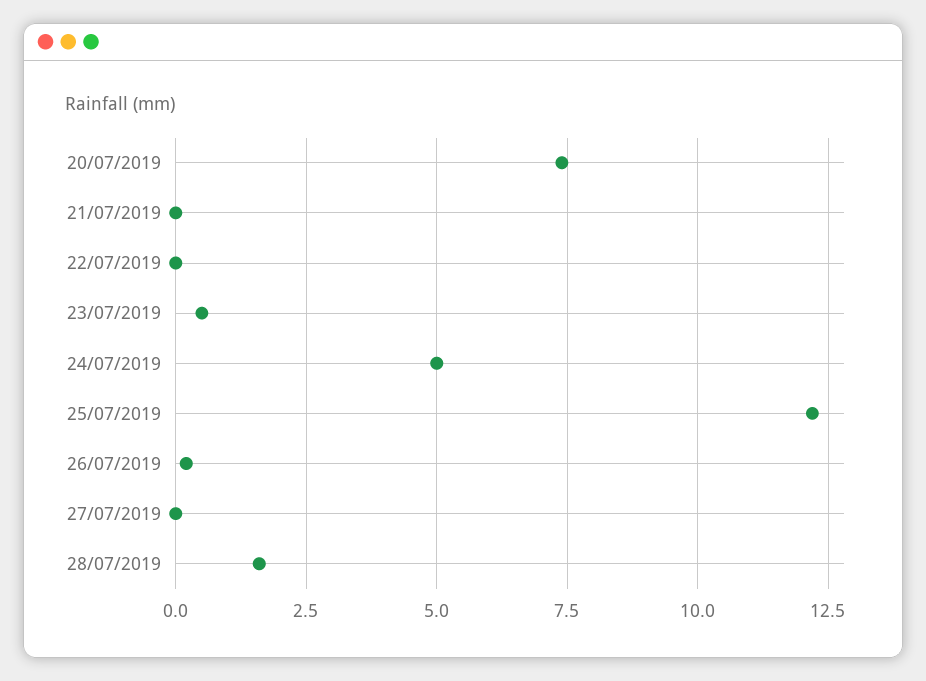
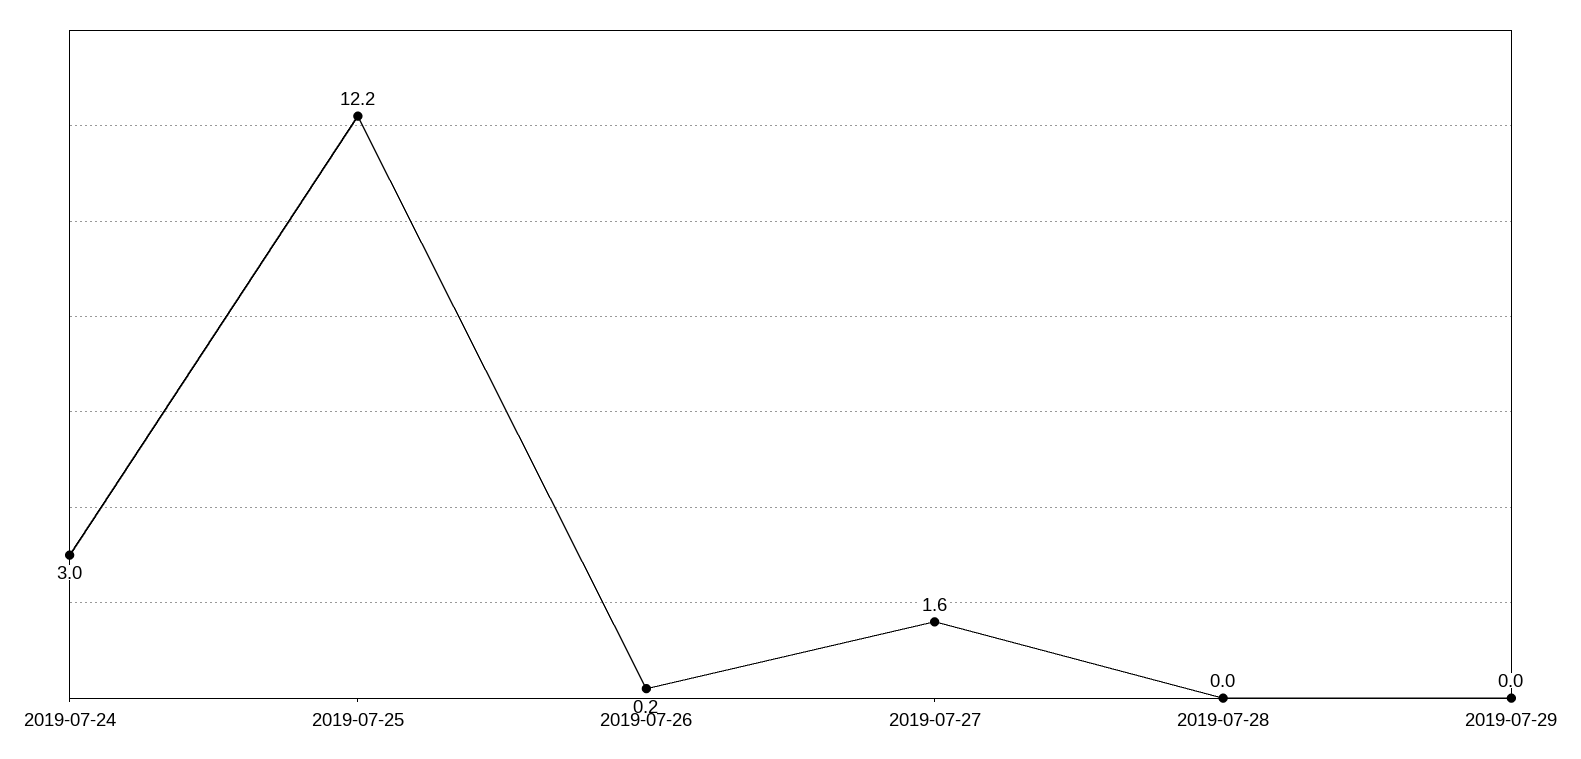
20/07/2019: 7.5 -> none
21/07/2019: 0 -> none
22/07/2019: 0 -> none
23/07/2019: 0.5 -> none
24/07/2019: 5 -> 3
27/07/2019: 0 -> 1.6
28/07/2019: 1.5 -> 0
2019-07-29: none -> 0

